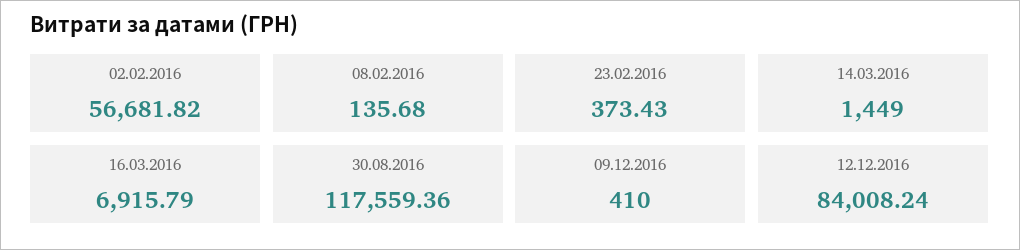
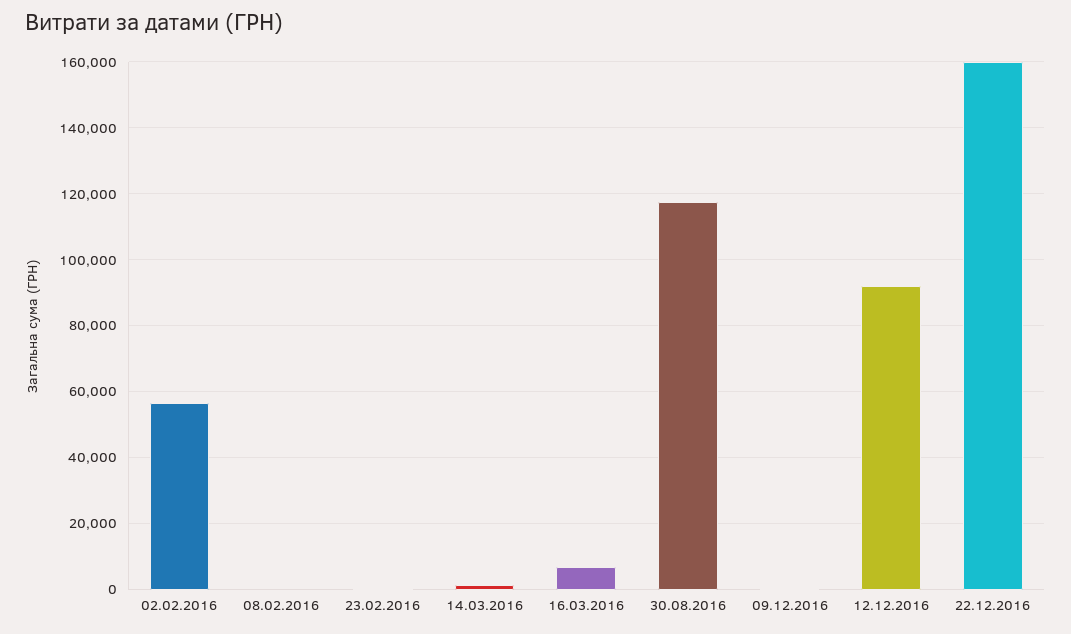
12.12.2016: 84008.24 -> 92000
22.12.2016: none -> 160000

